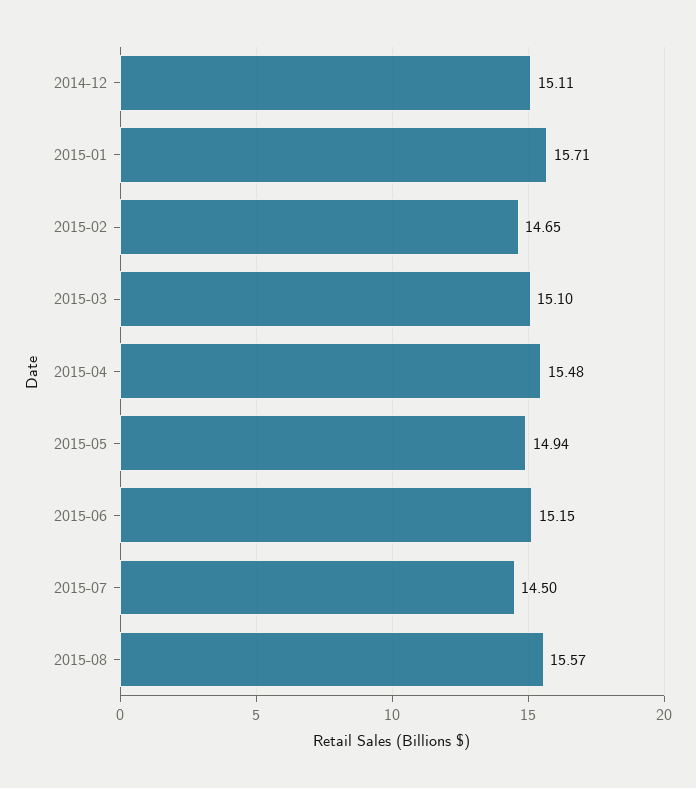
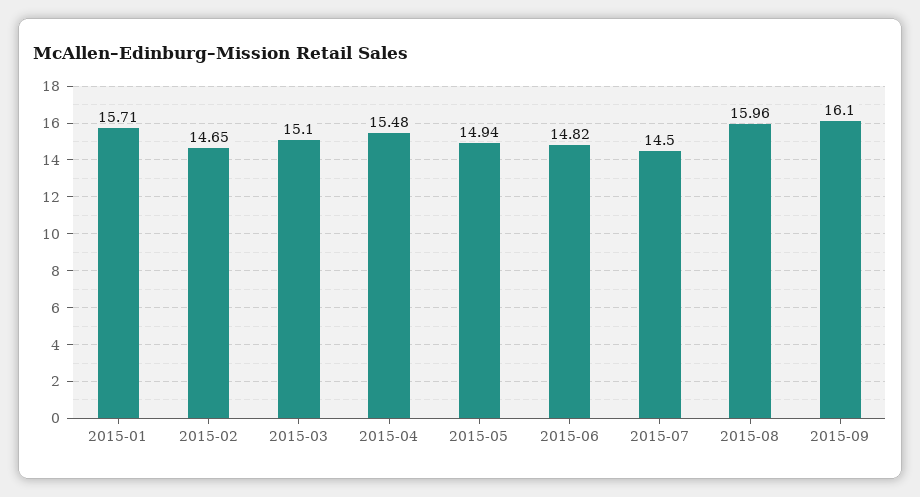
2014-12: 15.11 -> none
2015-06: 15.15 -> 14.82
2015-08: 15.57 -> 15.96
2015-09: none -> 16.1

